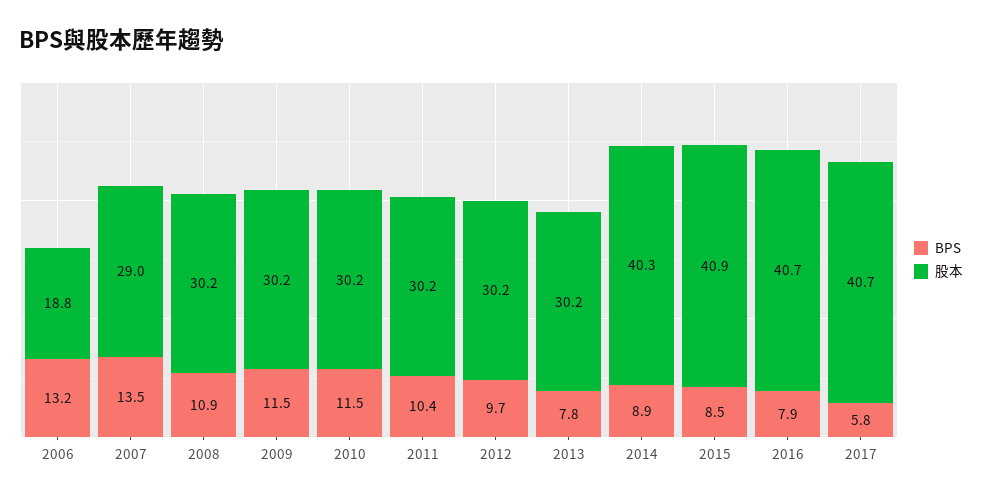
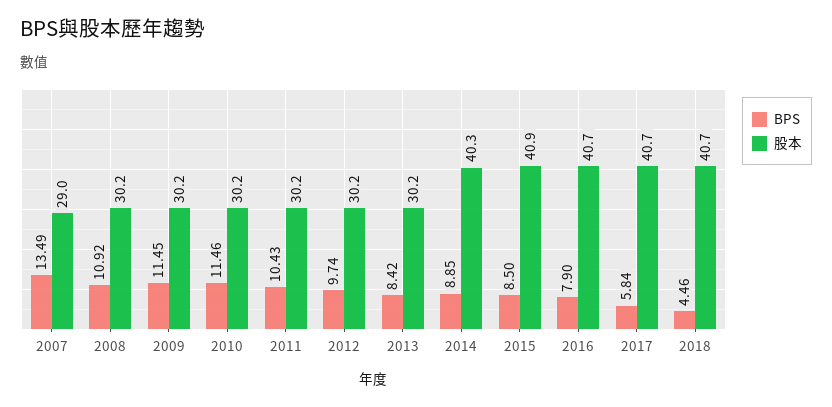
BPS, 2006: 13.2 -> none
股本, 2006: 18.8 -> none
BPS, 2013: 7.8 -> 8.42
BPS, 2018: none -> 4.46
股本, 2018: none -> 40.7

